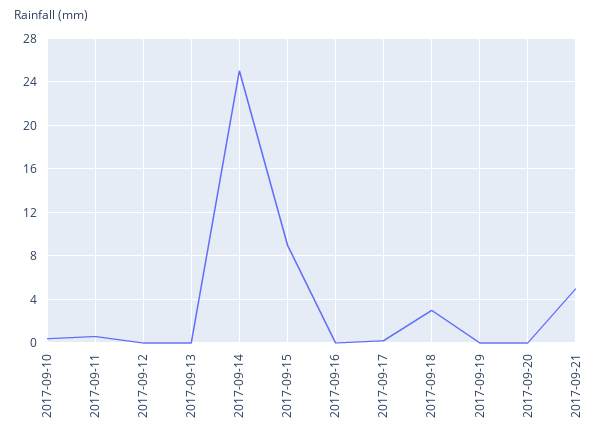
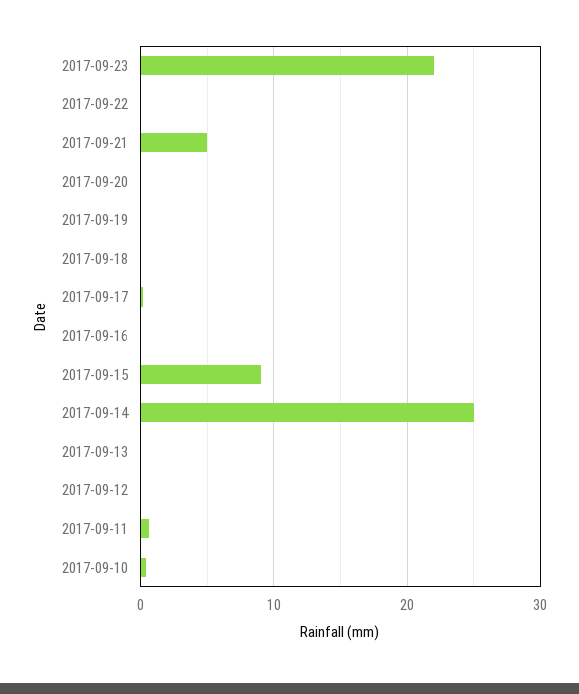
2017-09-18: 3 -> 0
2017-09-23: none -> 22
2017-09-22: none -> 0

